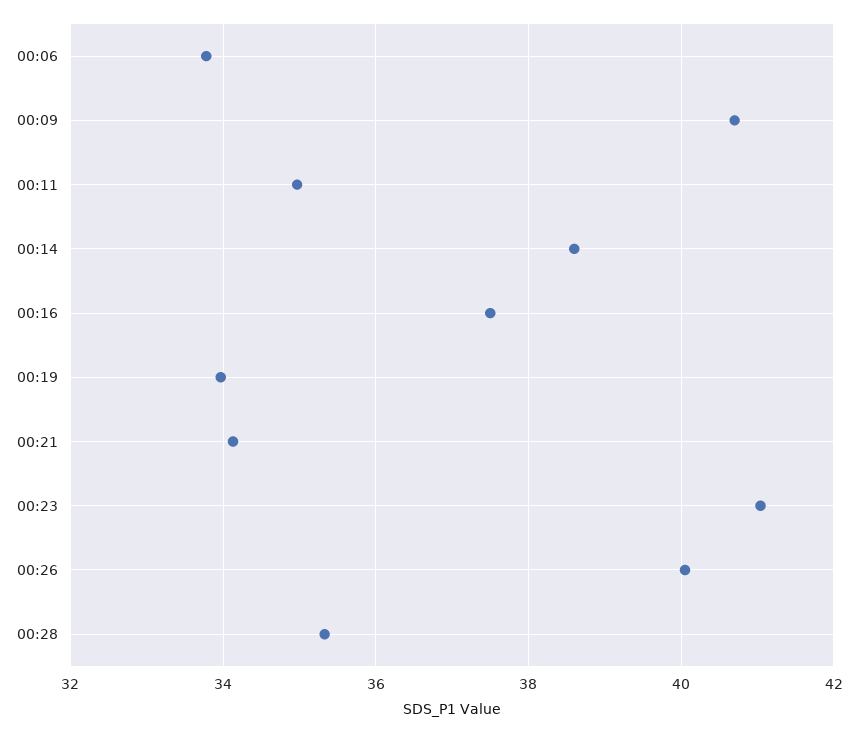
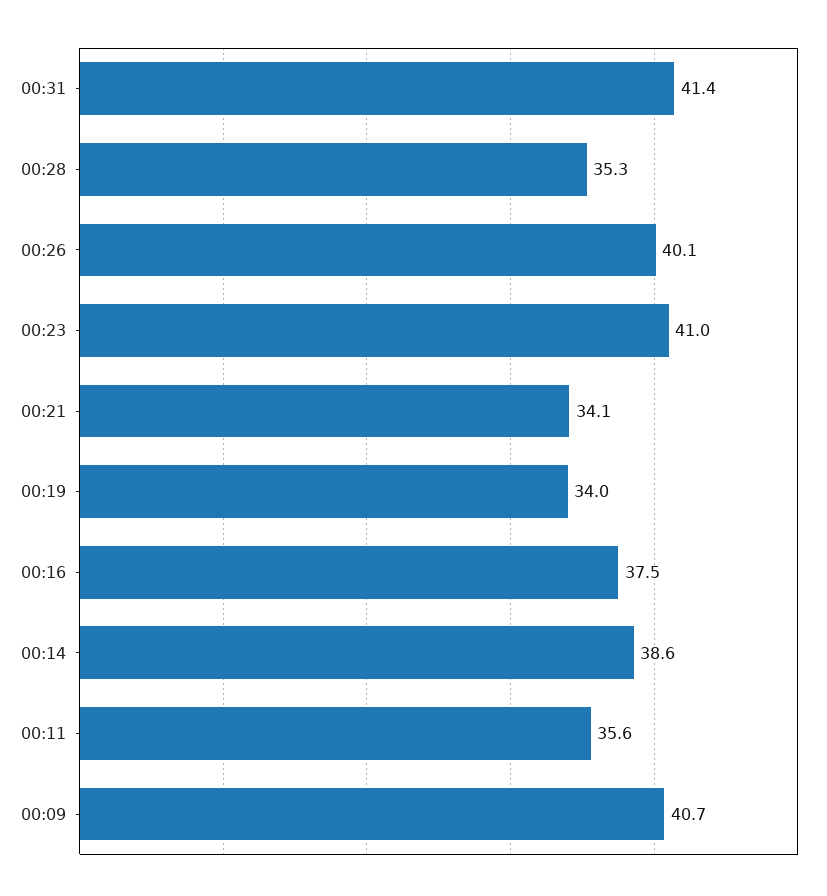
00:06: 33.8 -> none
00:11: 35 -> 35.6
00:31: none -> 41.4

